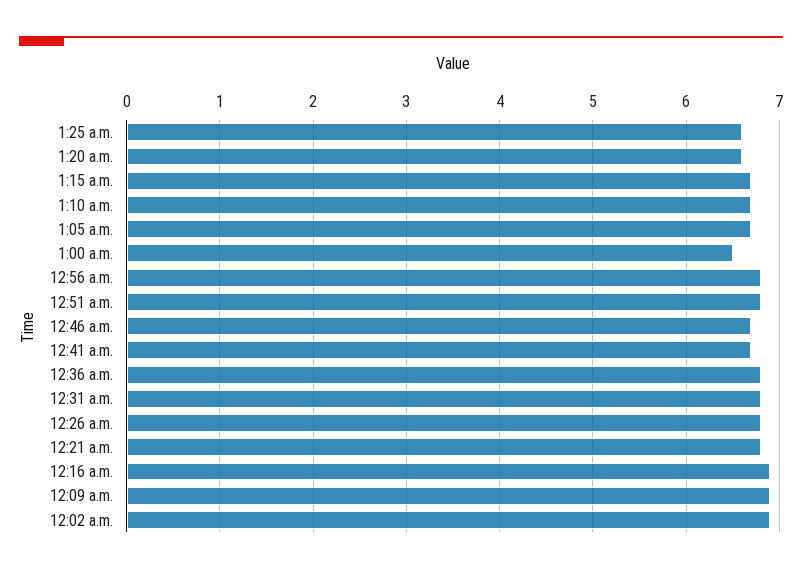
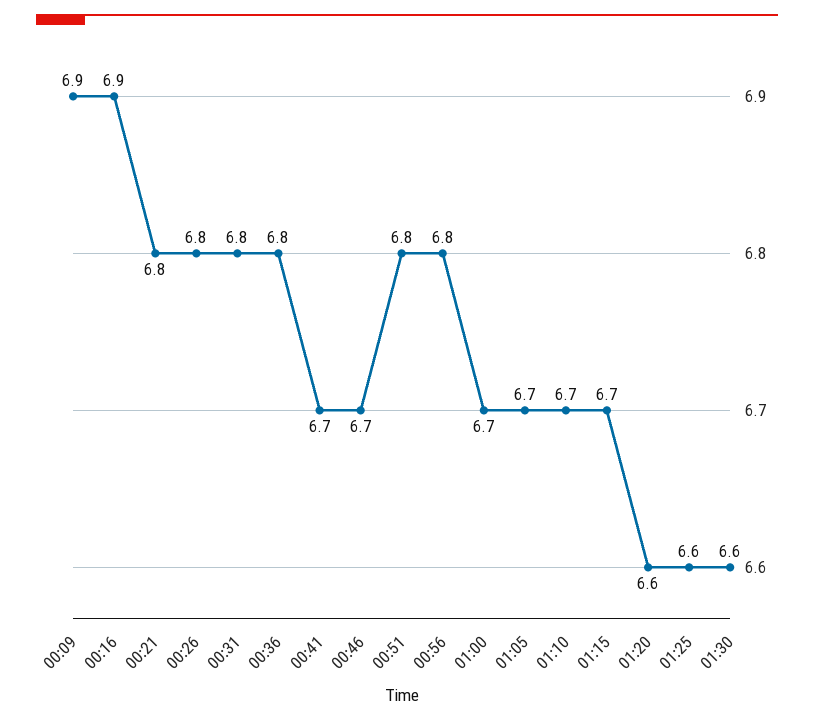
1:00 a.m.: 6.5 -> 6.7
12:02 a.m.: 6.9 -> none
01:30: none -> 6.6

